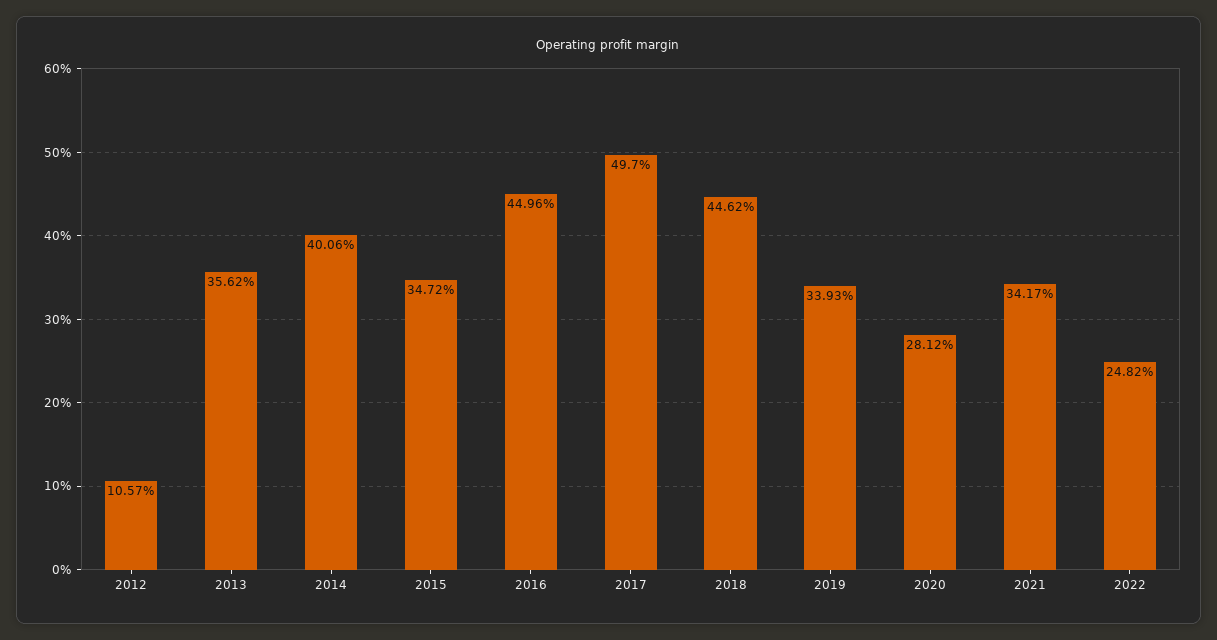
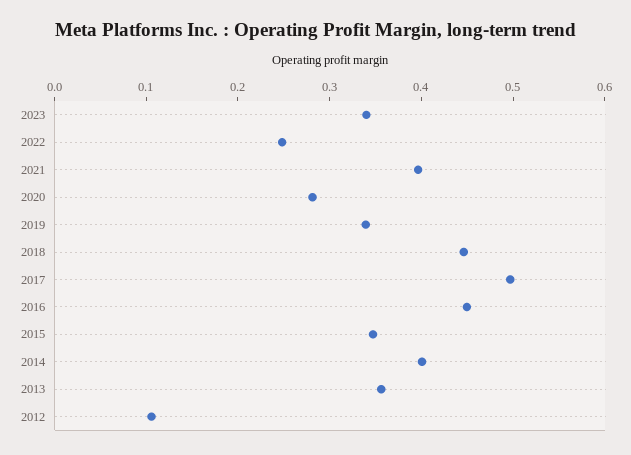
2021: 0.3417 -> 0.4
2023: none -> 0.34

